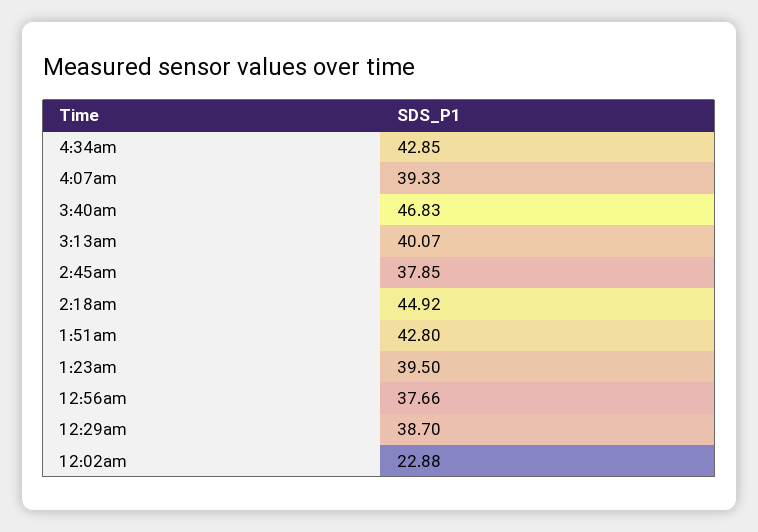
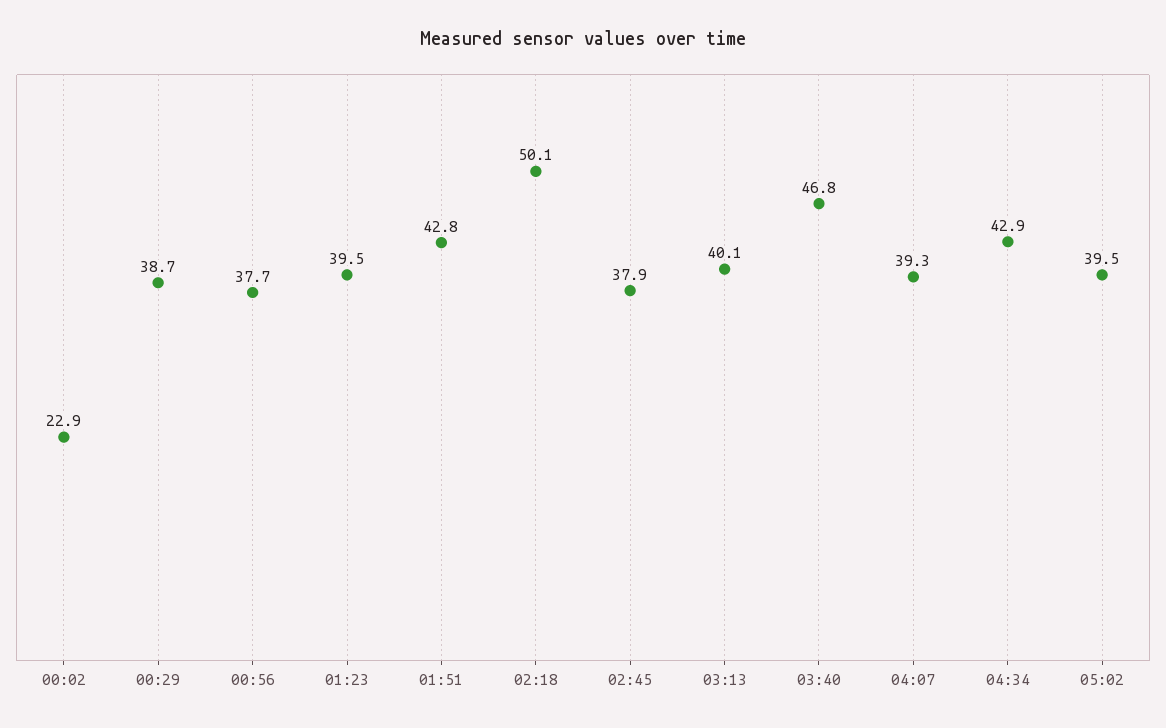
2:18am: 44.92 -> 50.1
05:02: none -> 39.5

